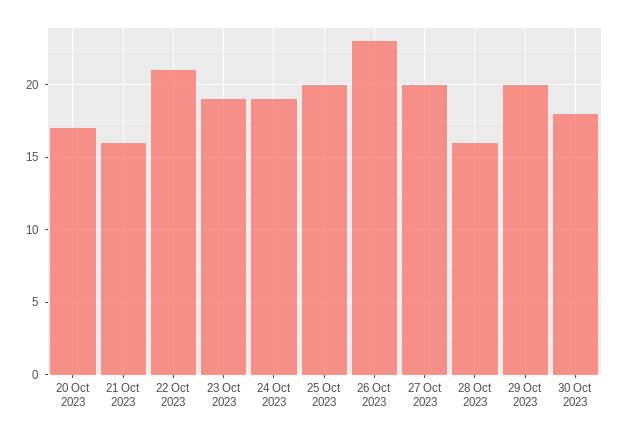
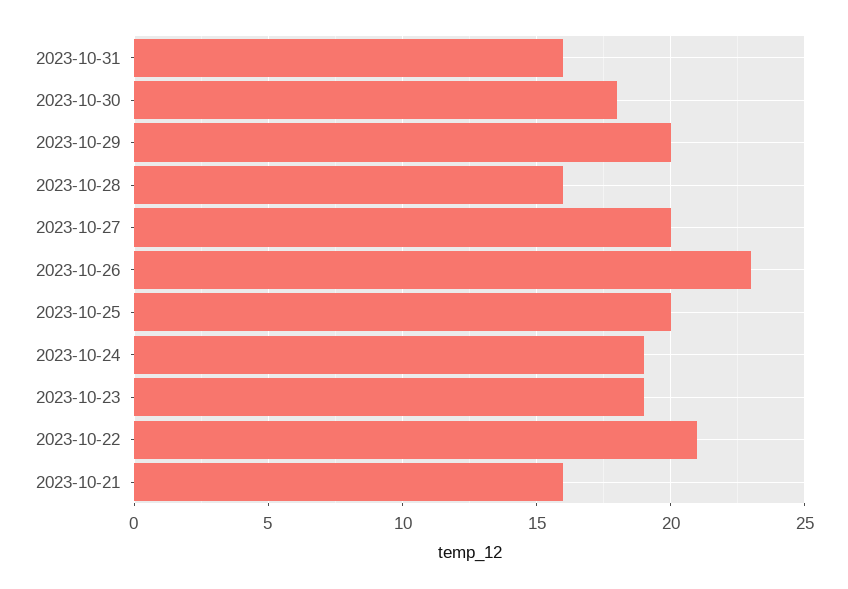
20 Oct 2023: 17 -> none
2023-10-31: none -> 16

